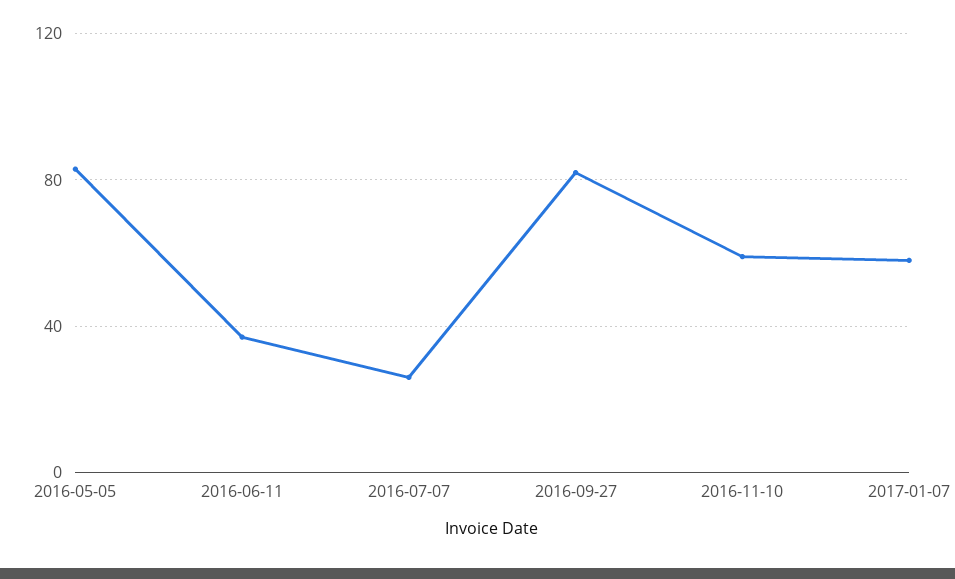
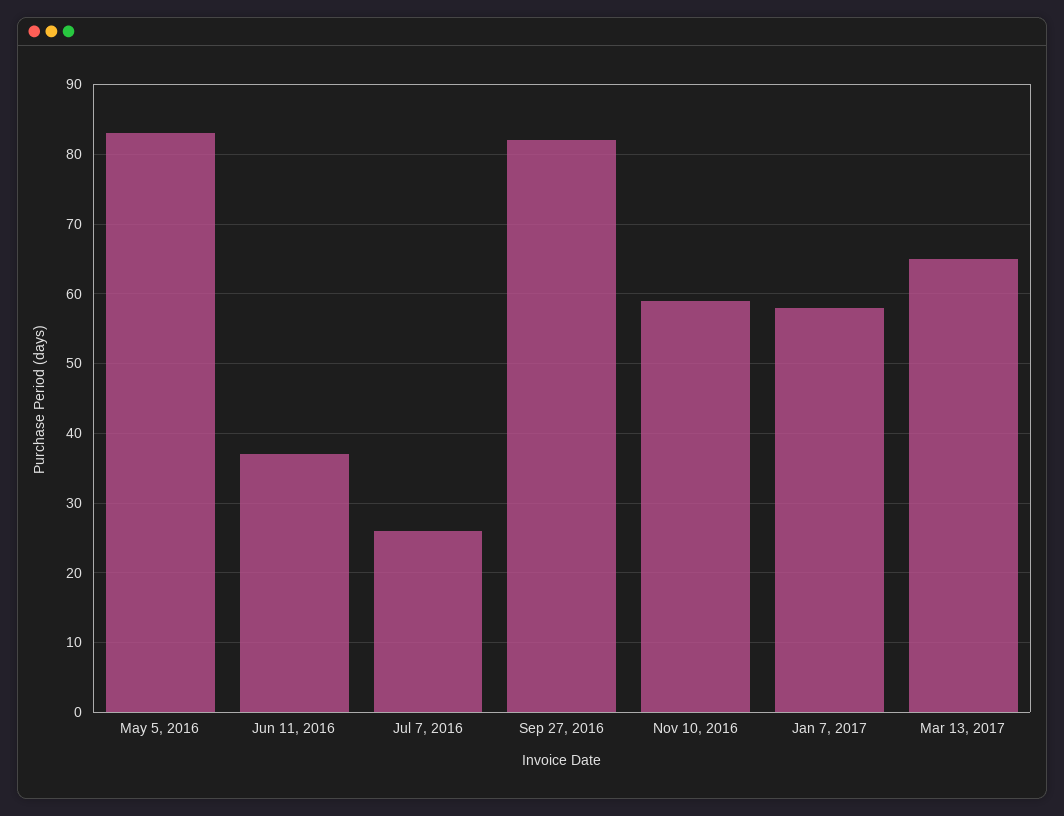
Mar 13, 2017: none -> 65

